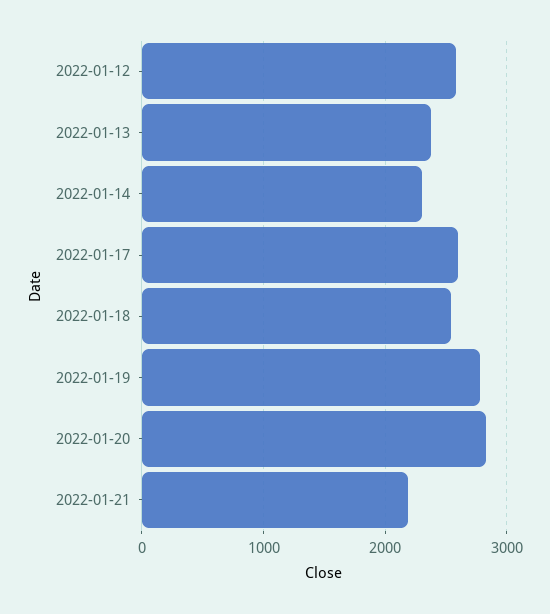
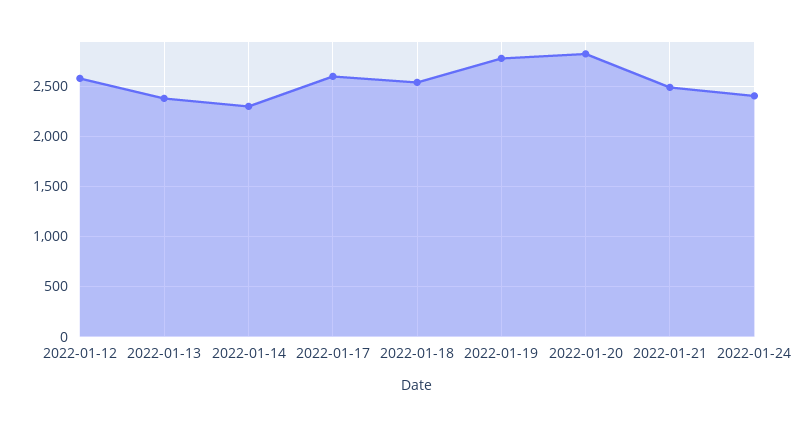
2022-01-21: 2200 -> 2500
2022-01-24: none -> 2400

